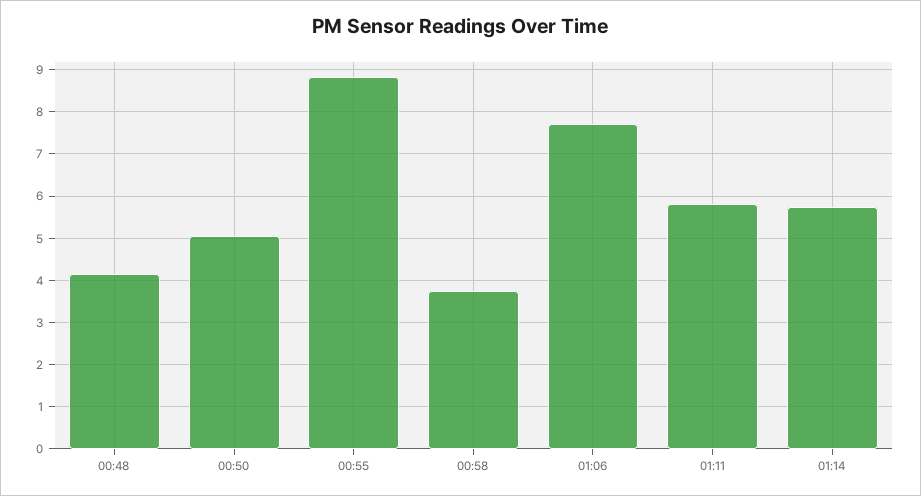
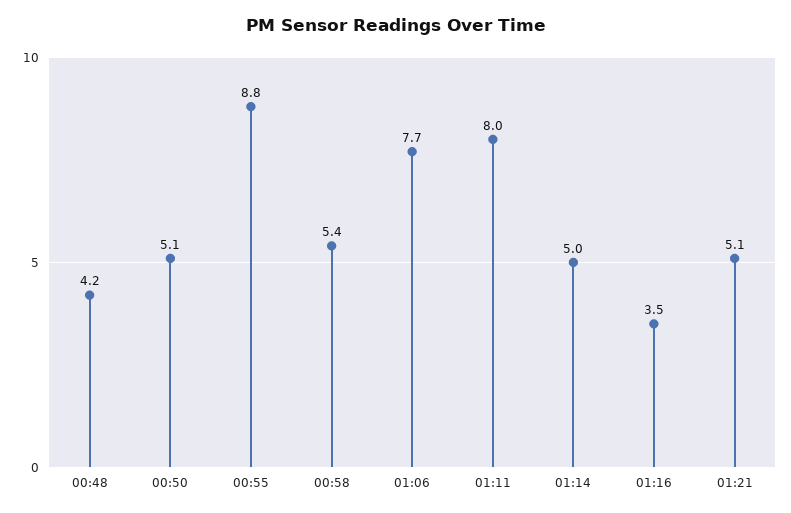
00:58: 3.8 -> 5.4
01:11: 5.8 -> 8
01:14: 5.8 -> 5
01:16: none -> 3.5
01:21: none -> 5.1

